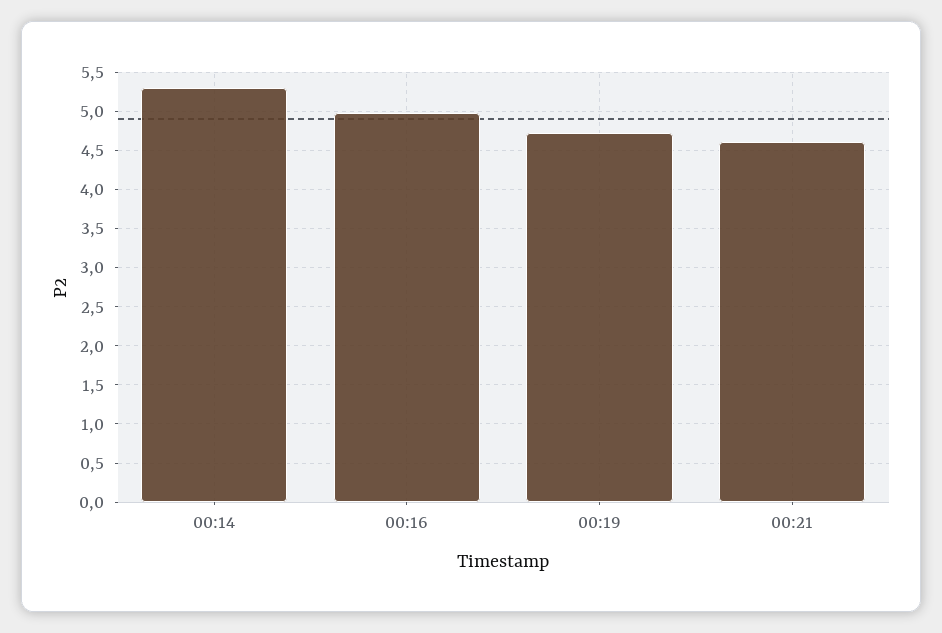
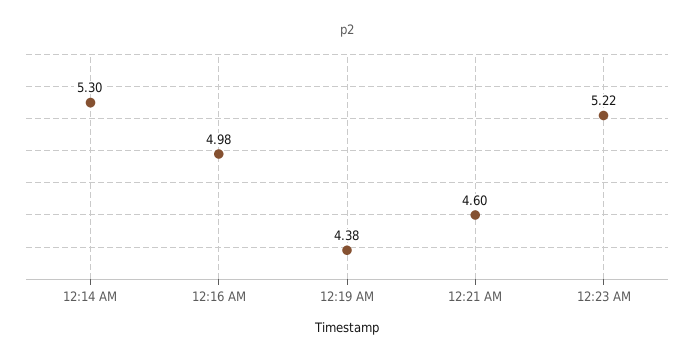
00:19: 4.7 -> 4.38
12:23 AM: none -> 5.22

